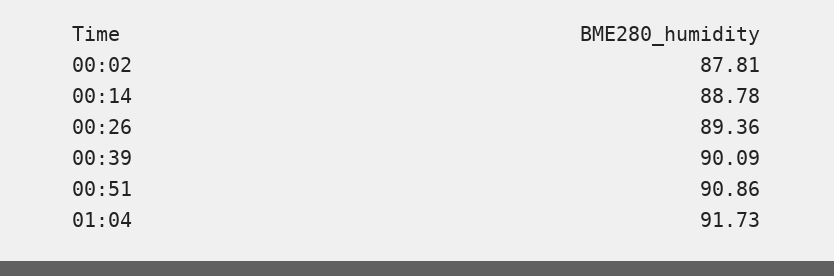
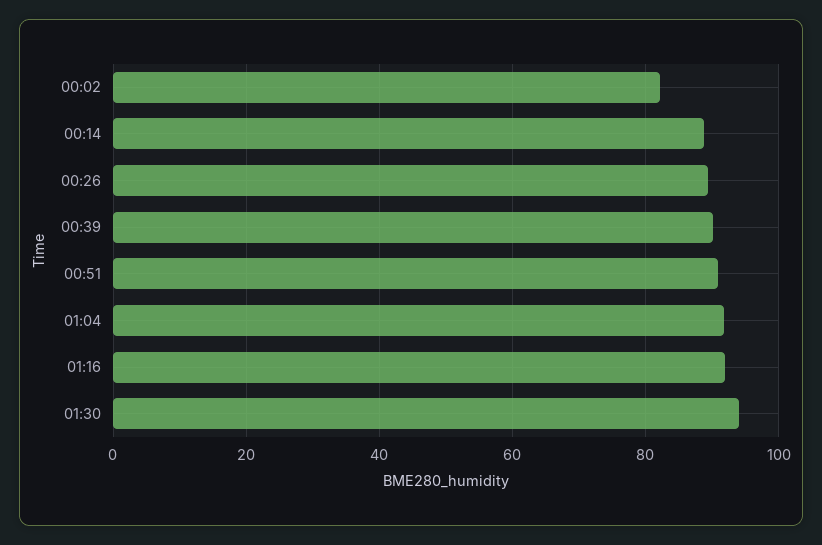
00:02: 87.81 -> 82
01:16: none -> 92
01:30: none -> 94

